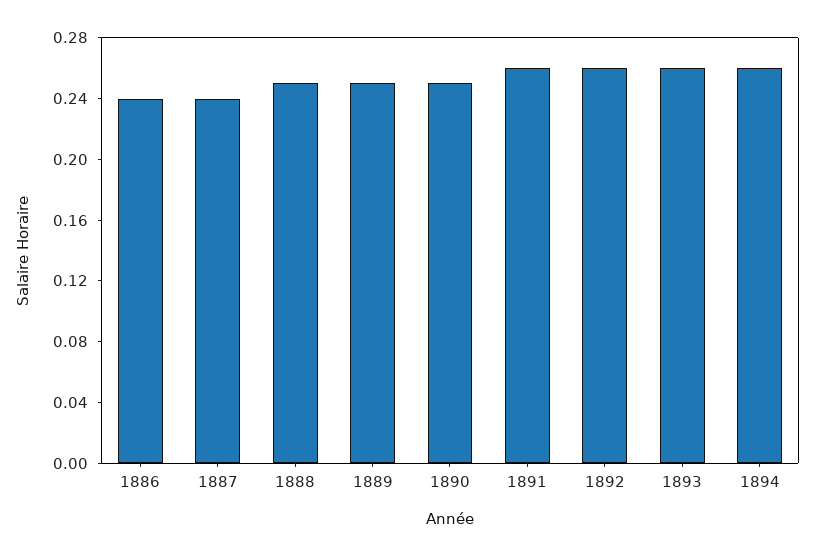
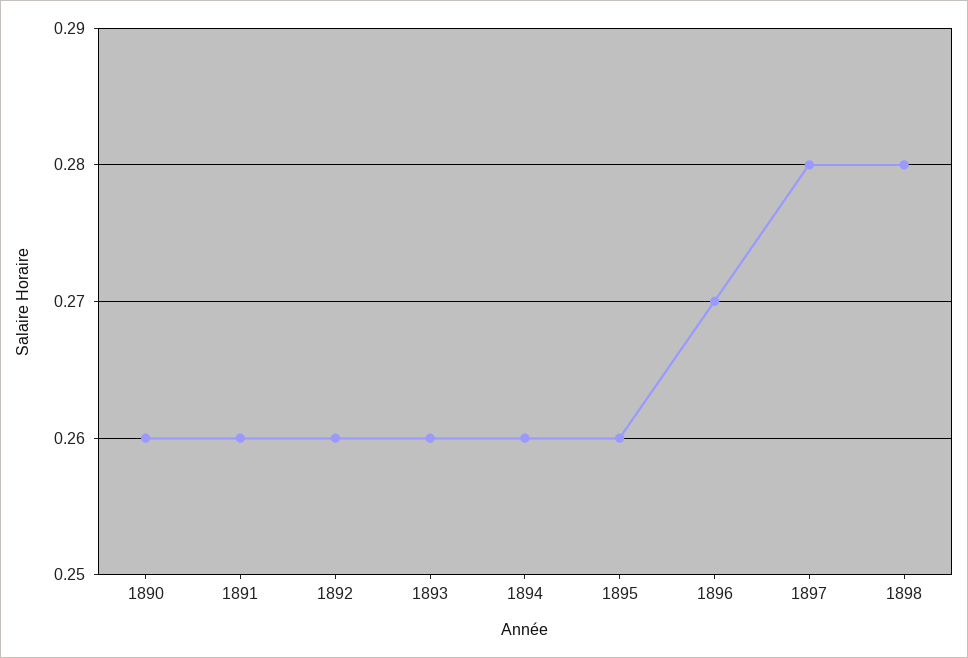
1886: 0.24 -> none
1887: 0.24 -> none
1888: 0.25 -> none
1889: 0.25 -> none
1890: 0.25 -> 0.26
1895: none -> 0.26
1896: none -> 0.27
1897: none -> 0.28
1898: none -> 0.28

